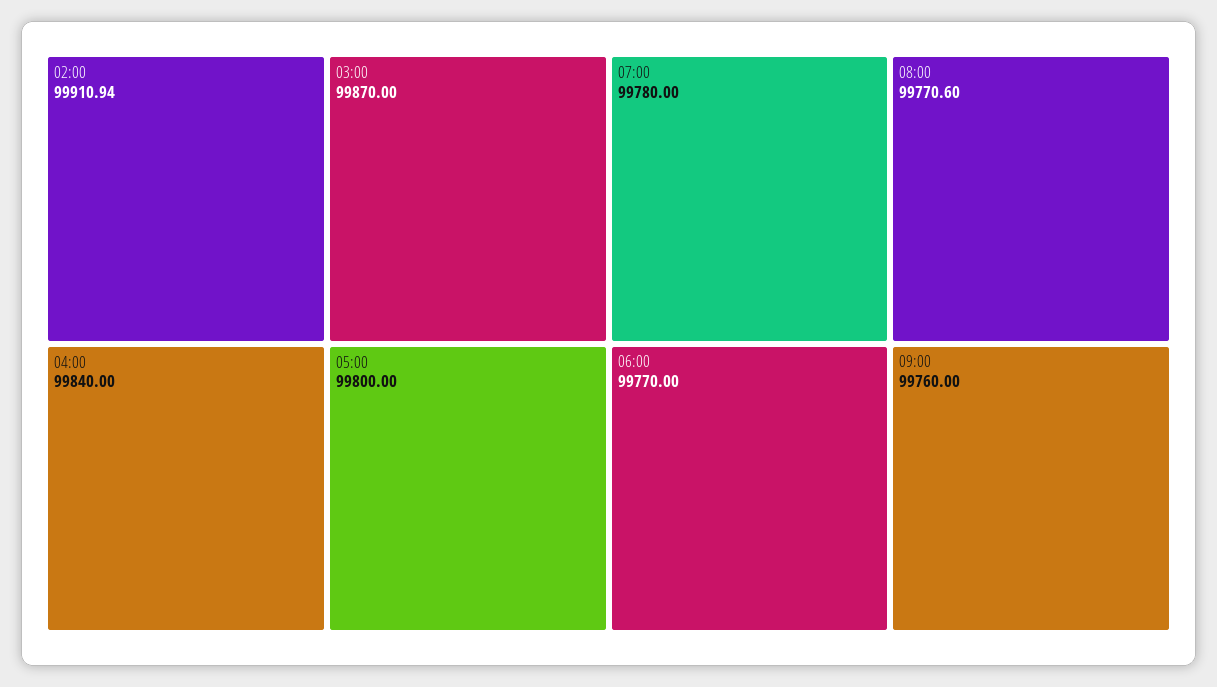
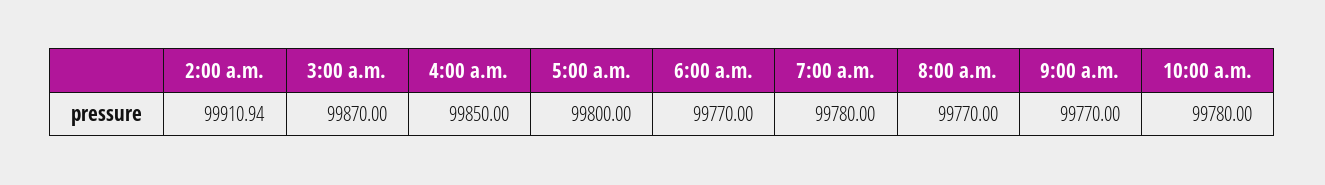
04:00: 99840 -> 99850
08:00: 99770.6 -> 99770
09:00: 99760 -> 99770
10:00 a.m.: none -> 99780

